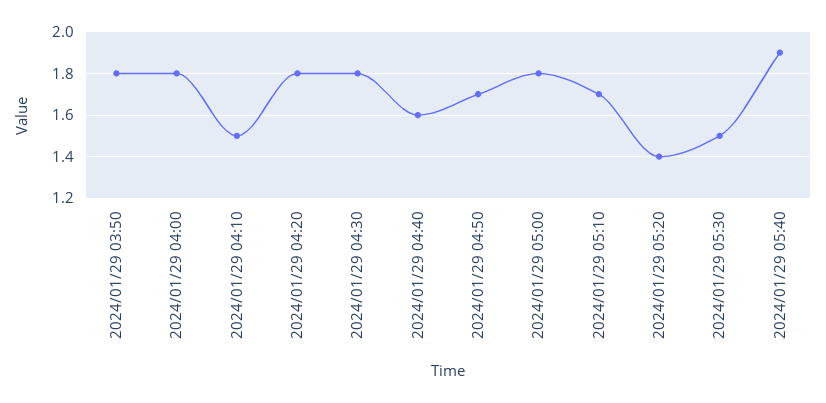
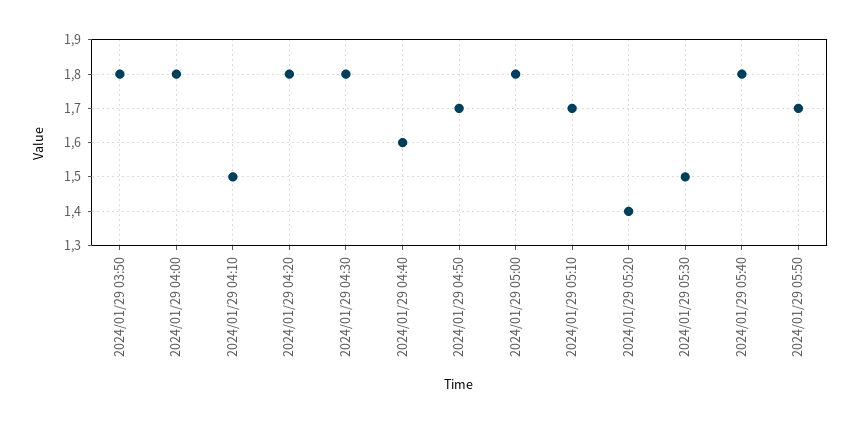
2024/01/29 05:40: 1.9 -> 1.8
2024/01/29 05:50: none -> 1.7

